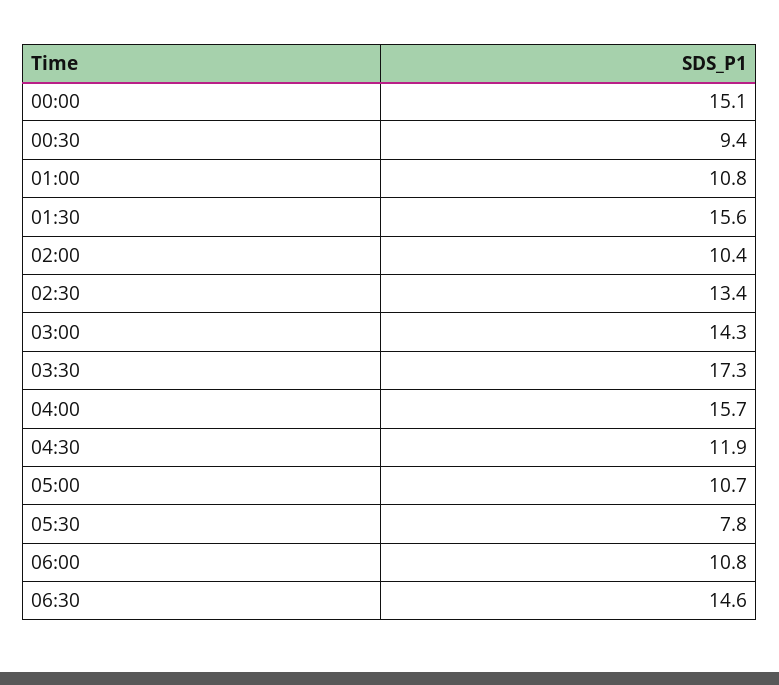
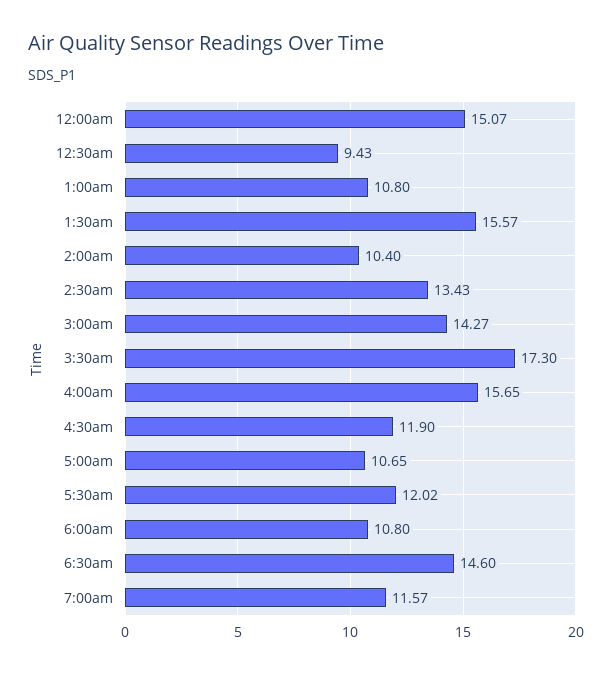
05:30: 7.8 -> 12.02
7:00am: none -> 11.57

